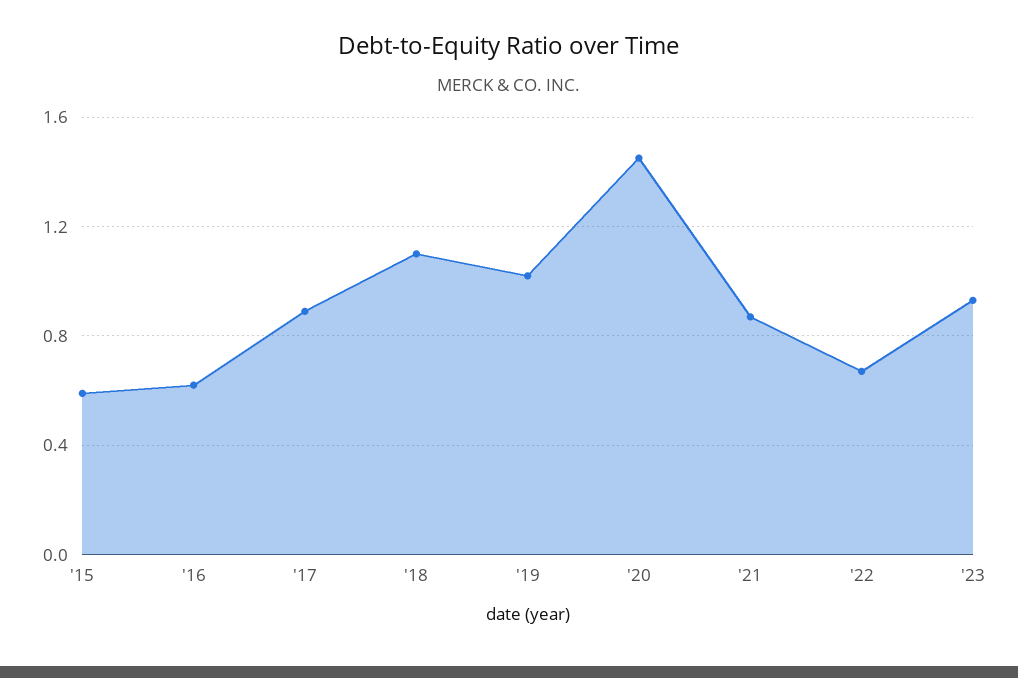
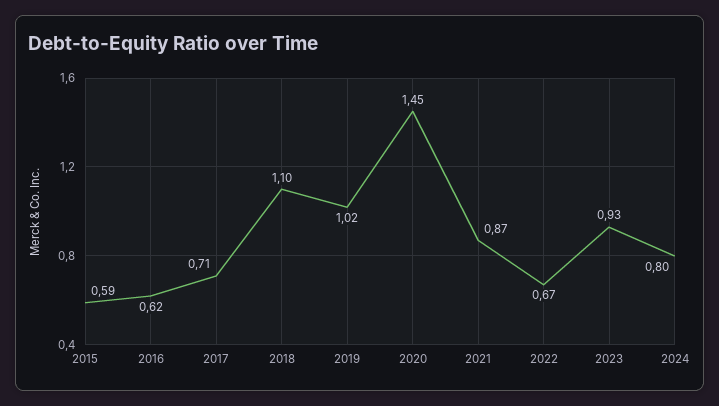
'17: 0.9 -> 0.71
2024: none -> 0.8

